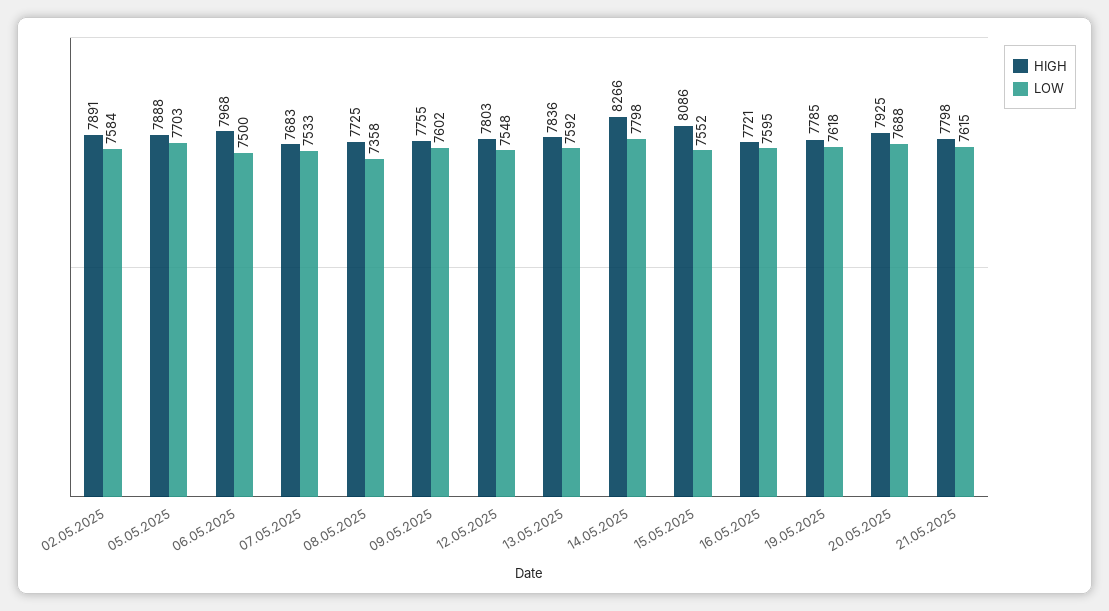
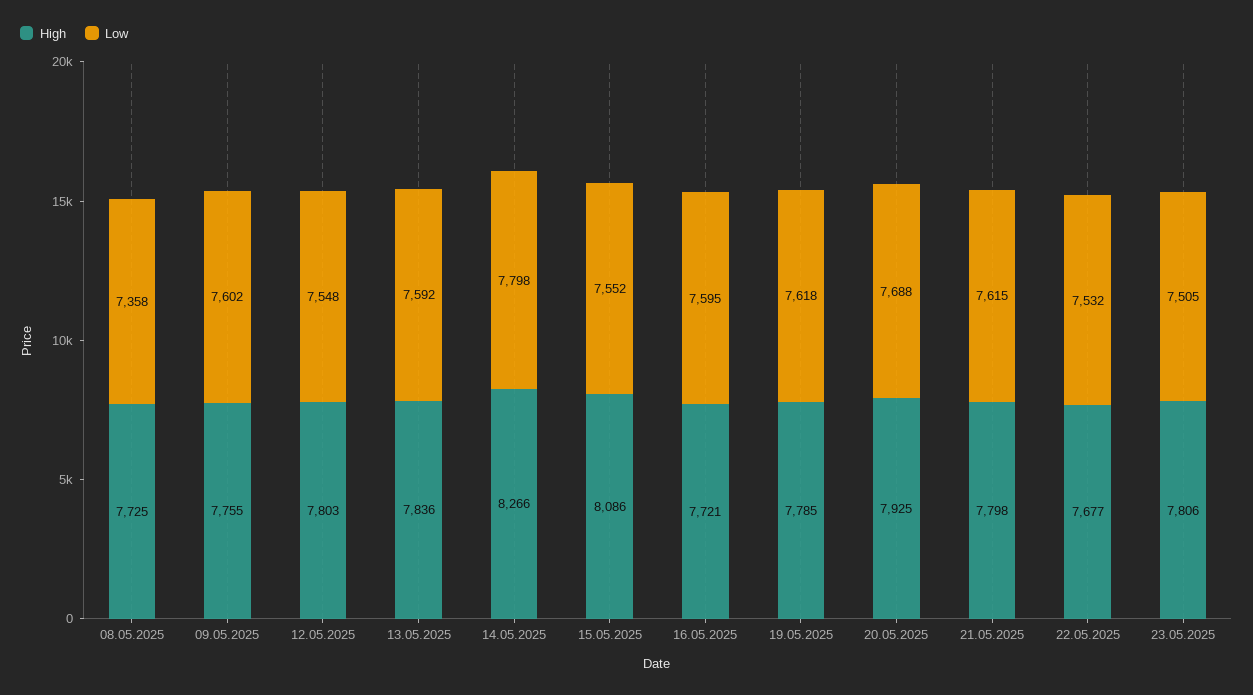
HIGH, 02.05.2025: 7891 -> none
LOW, 02.05.2025: 7584 -> none
HIGH, 05.05.2025: 7888 -> none
LOW, 05.05.2025: 7703 -> none
HIGH, 06.05.2025: 7968 -> none
LOW, 06.05.2025: 7500 -> none
HIGH, 07.05.2025: 7683 -> none
LOW, 07.05.2025: 7533 -> none
HIGH, 22.05.2025: none -> 7677
LOW, 22.05.2025: none -> 7532
HIGH, 23.05.2025: none -> 7806
LOW, 23.05.2025: none -> 7505

